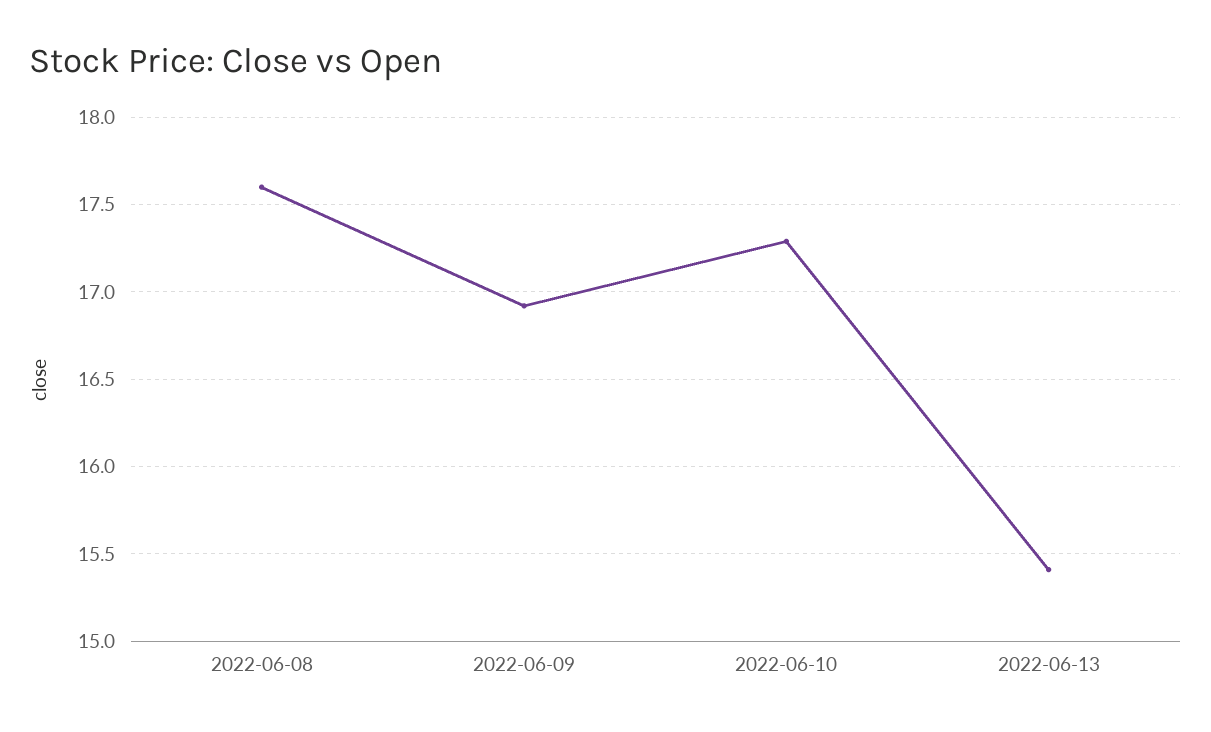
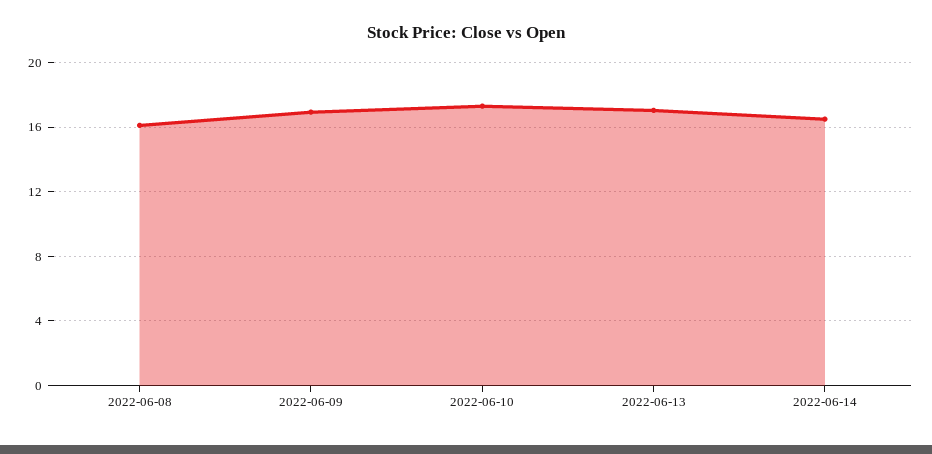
2022-06-08: 17.6 -> 16
2022-06-13: 15.4 -> 17
2022-06-14: none -> 16.5

